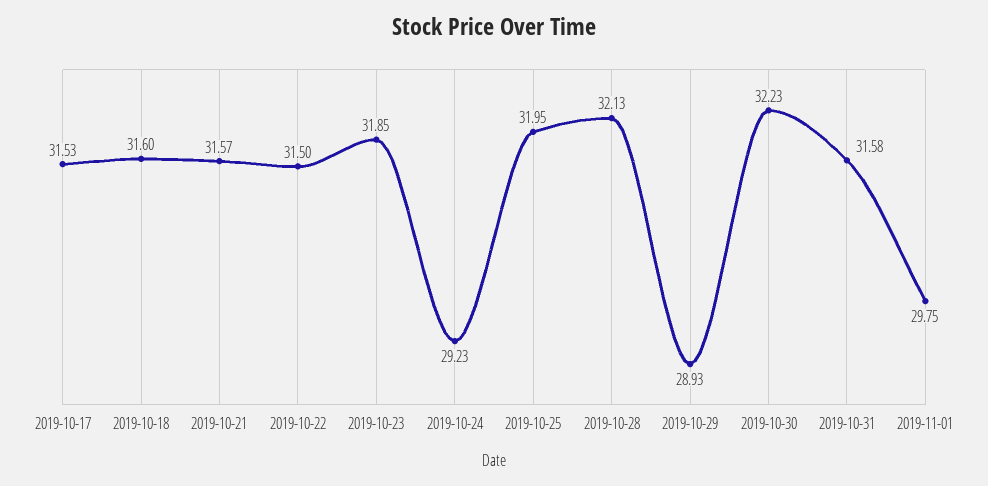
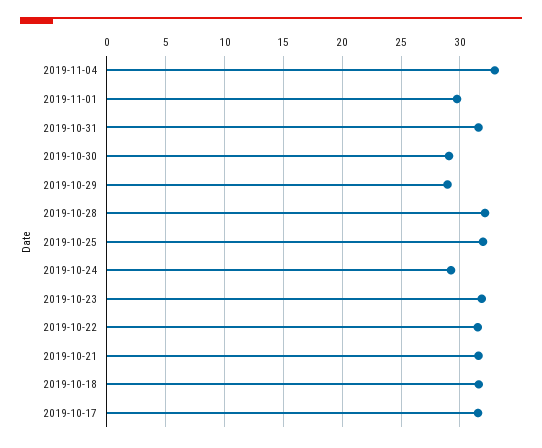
2019-10-30: 32.23 -> 29
2019-11-04: none -> 33

